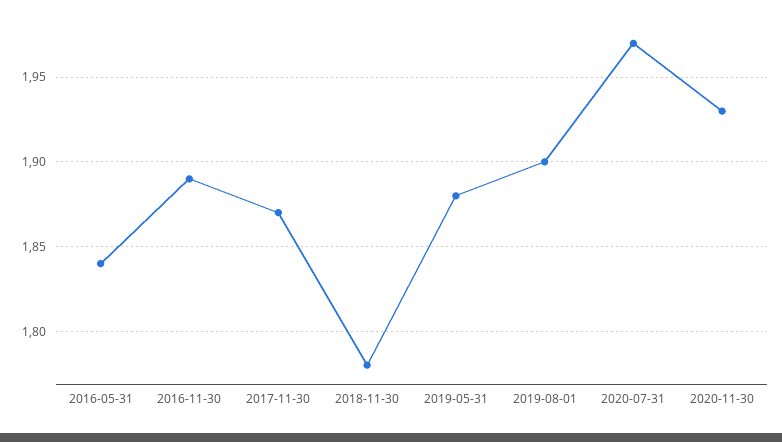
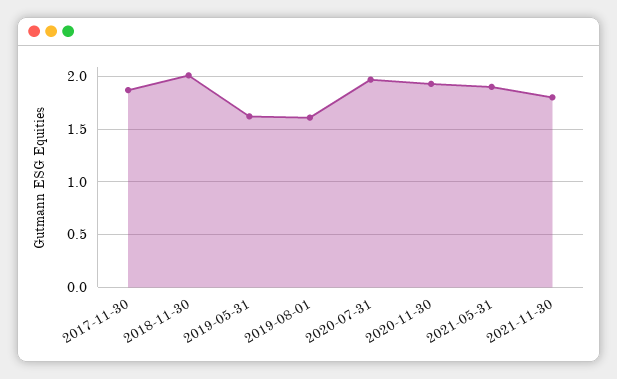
2016-05-31: 1.84 -> none
2016-11-30: 1.89 -> none
2018-11-30: 1.78 -> 2
2019-05-31: 1.88 -> 1.6
2019-08-01: 1.9 -> 1.6
2021-05-31: none -> 1.9
2021-11-30: none -> 1.8

